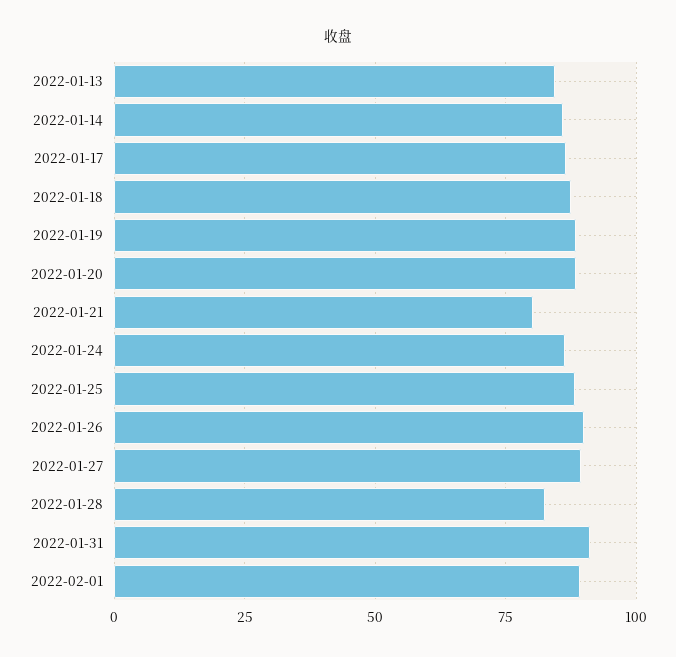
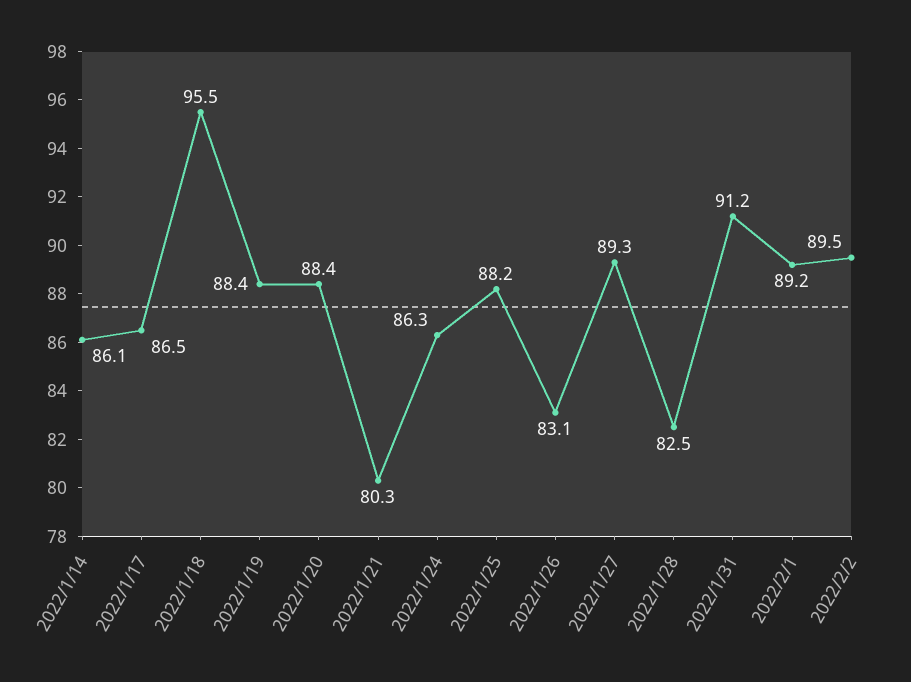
2022-01-13: 85 -> none
2022-01-18: 87.5 -> 95.5
2022-01-26: 90 -> 83.1
2022/2/2: none -> 89.5

